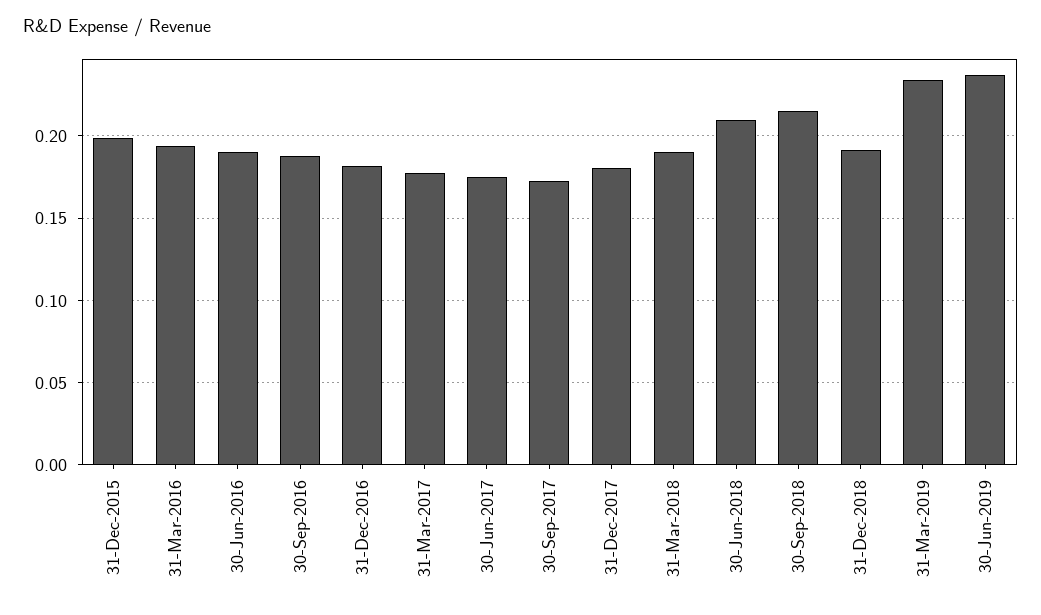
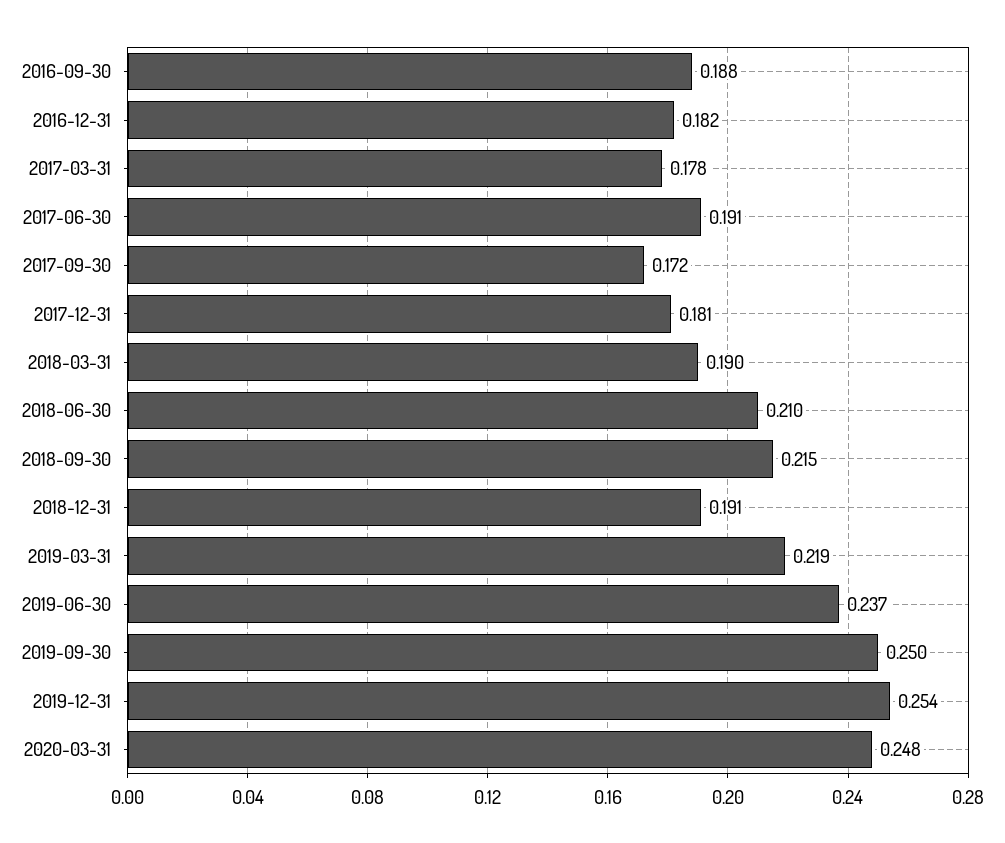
31-Dec-2015: 0.2 -> none
31-Mar-2016: 0.195 -> none
30-Jun-2016: 0.19 -> none
30-Jun-2017: 0.175 -> 0.191
31-Mar-2019: 0.235 -> 0.219
2019-09-30: none -> 0.25
2019-12-31: none -> 0.254
2020-03-31: none -> 0.248

